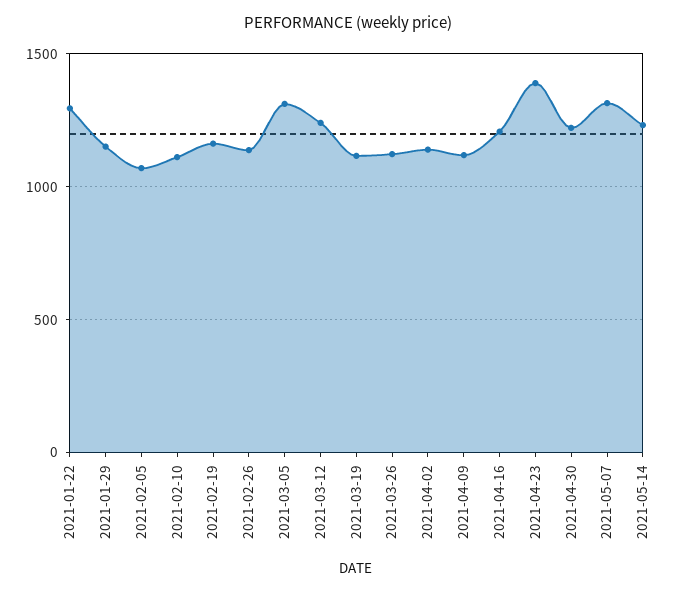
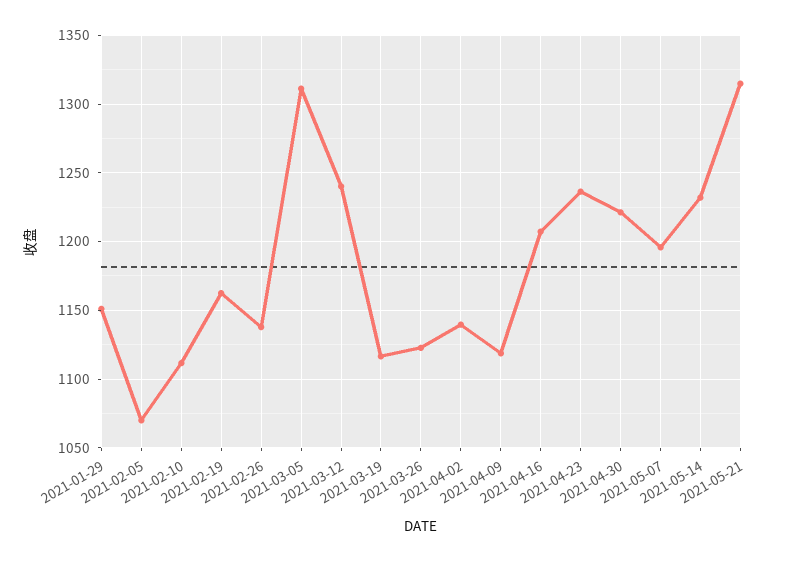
2021-01-22: 1300 -> none
2021-04-23: 1400 -> 1235
2021-05-07: 1300 -> 1195
2021-05-21: none -> 1315

